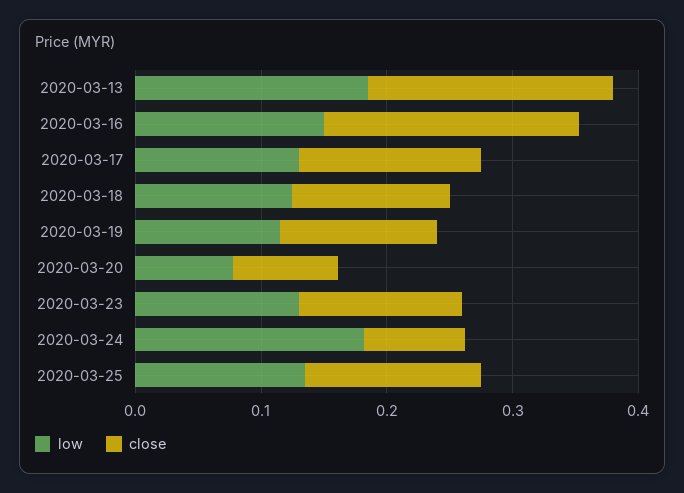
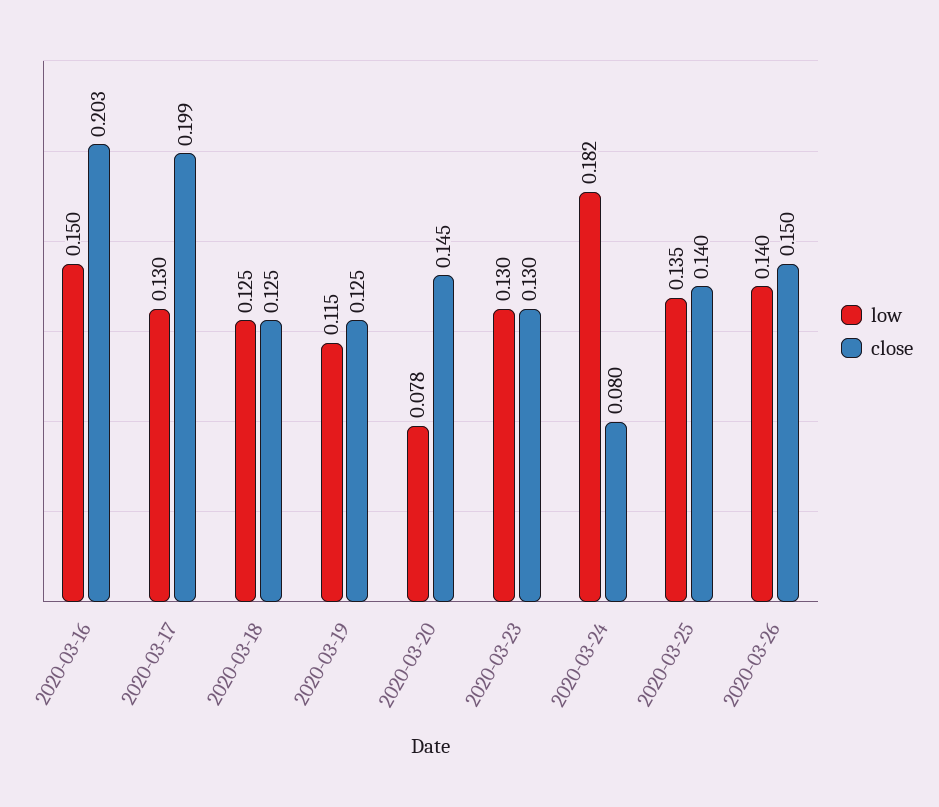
low, 2020-03-13: 0.18 -> none
close, 2020-03-13: 0.2 -> none
close, 2020-03-17: 0.14 -> 0.199
close, 2020-03-20: 0.08 -> 0.145
low, 2020-03-26: none -> 0.14
close, 2020-03-26: none -> 0.15

